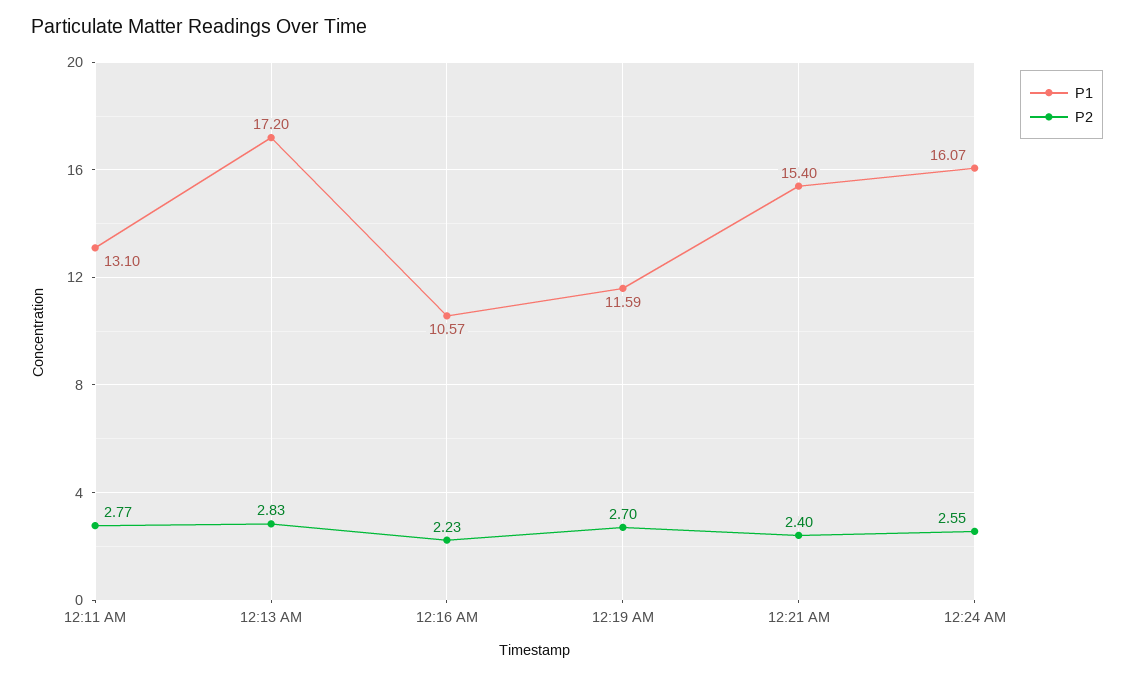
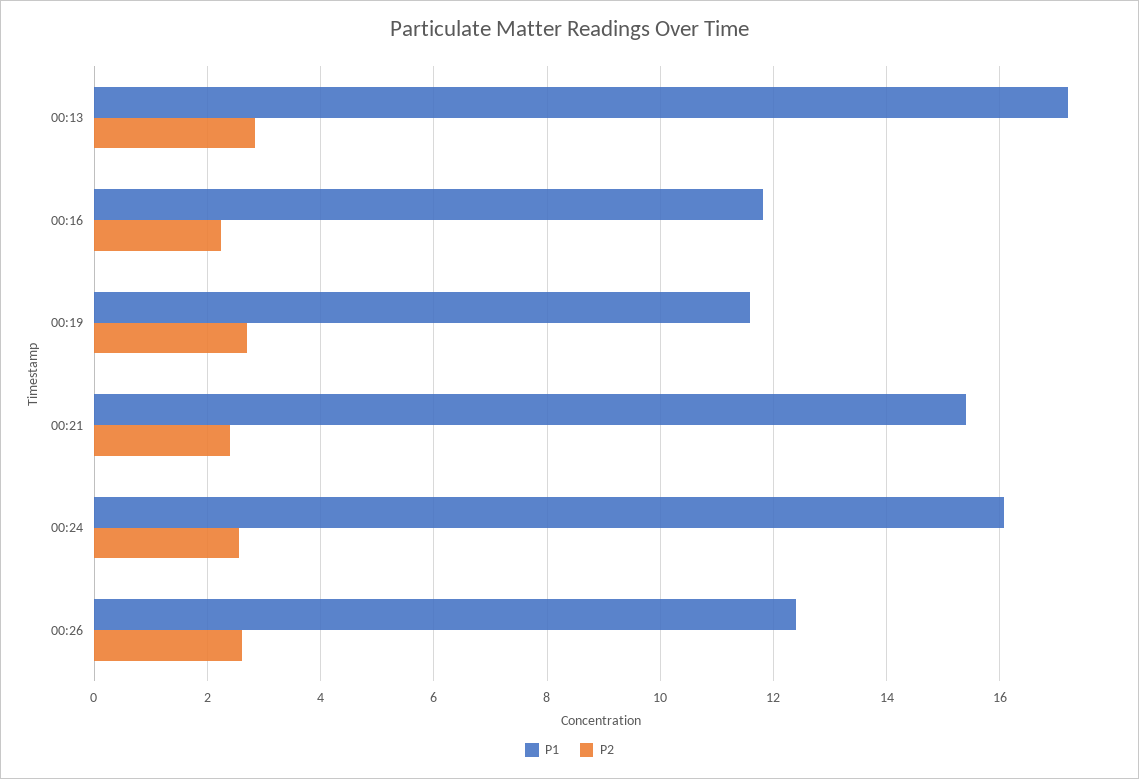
P1, 12:11 AM: 13.1 -> none
P2, 12:11 AM: 2.77 -> none
P1, 12:16 AM: 10.57 -> 11.8
P1, 00:26: none -> 12.4
P2, 00:26: none -> 2.6

